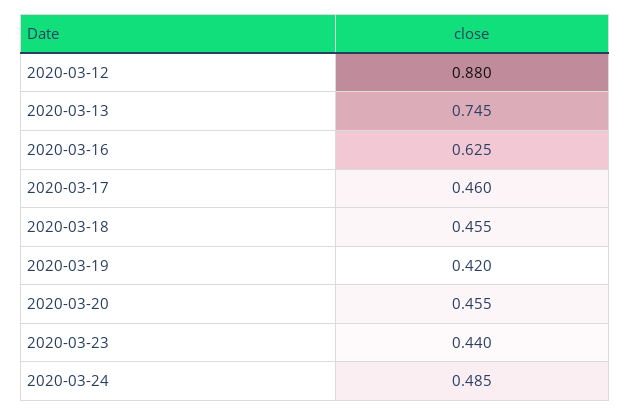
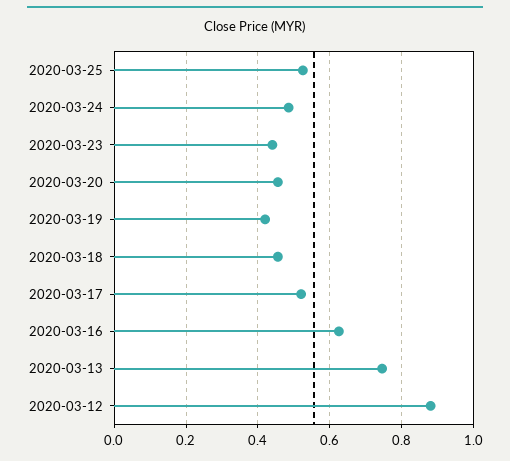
2020-03-17: 0.46 -> 0.52
2020-03-25: none -> 0.52

